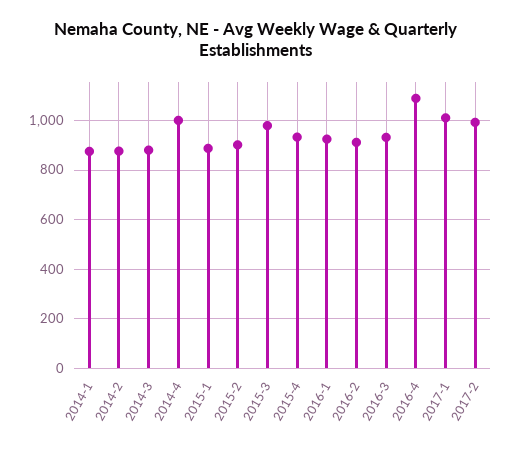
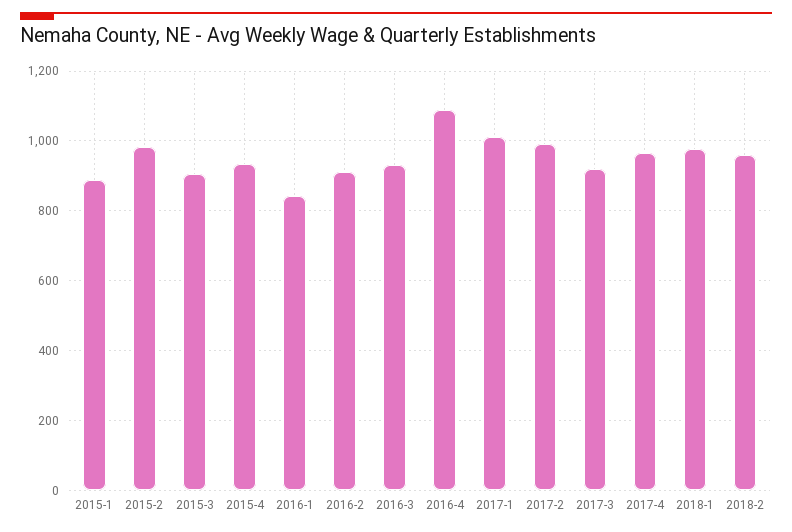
2014-1: 875 -> none
2014-2: 875 -> none
2014-3: 875 -> none
2014-4: 1000 -> none
2015-2: 900 -> 980
2015-3: 975 -> 900
2016-1: 925 -> 840
2017-3: none -> 920
2017-4: none -> 960
2018-1: none -> 980
2018-2: none -> 960

